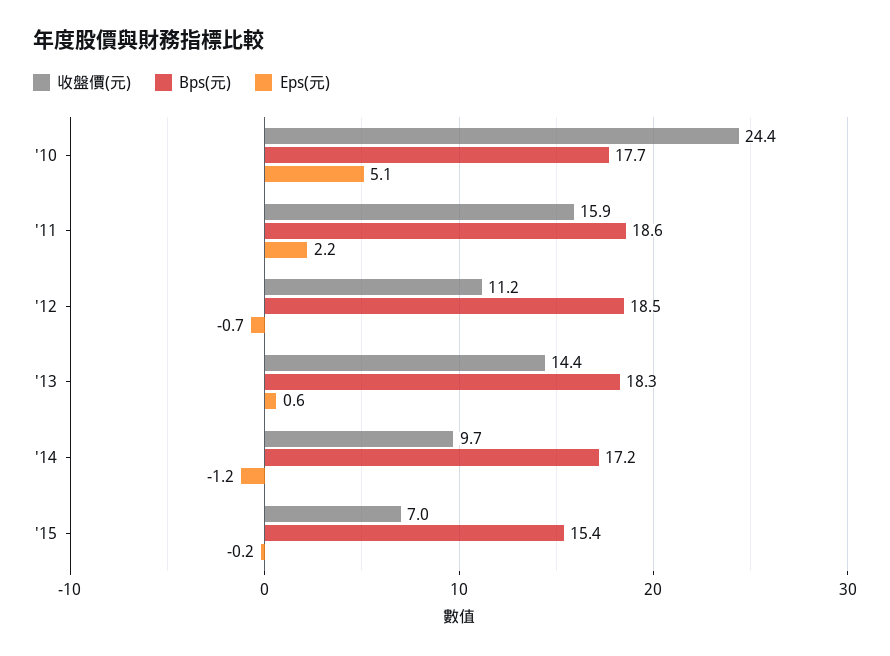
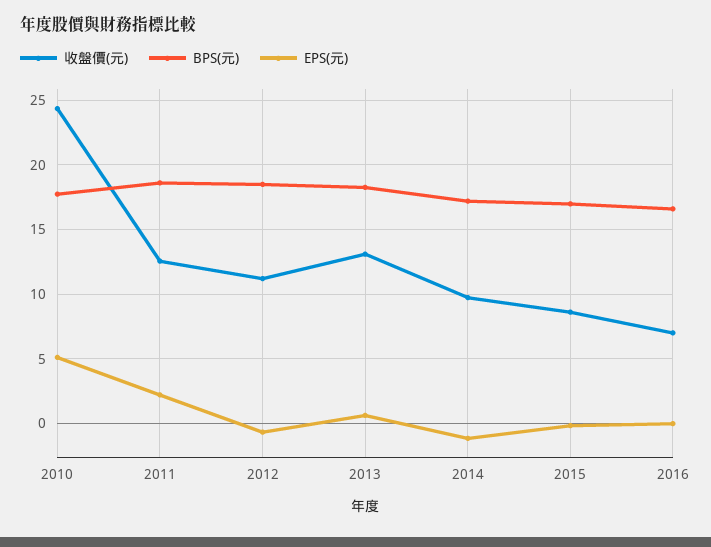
收盤價(元), '11: 15.9 -> 12.5
收盤價(元), '13: 14.4 -> 13
收盤價(元), '15: 7 -> 8.5
Bps(元), '15: 15.4 -> 17
收盤價(元), 2016: none -> 7
Bps(元), 2016: none -> 16.5
Eps(元), 2016: none -> 0

